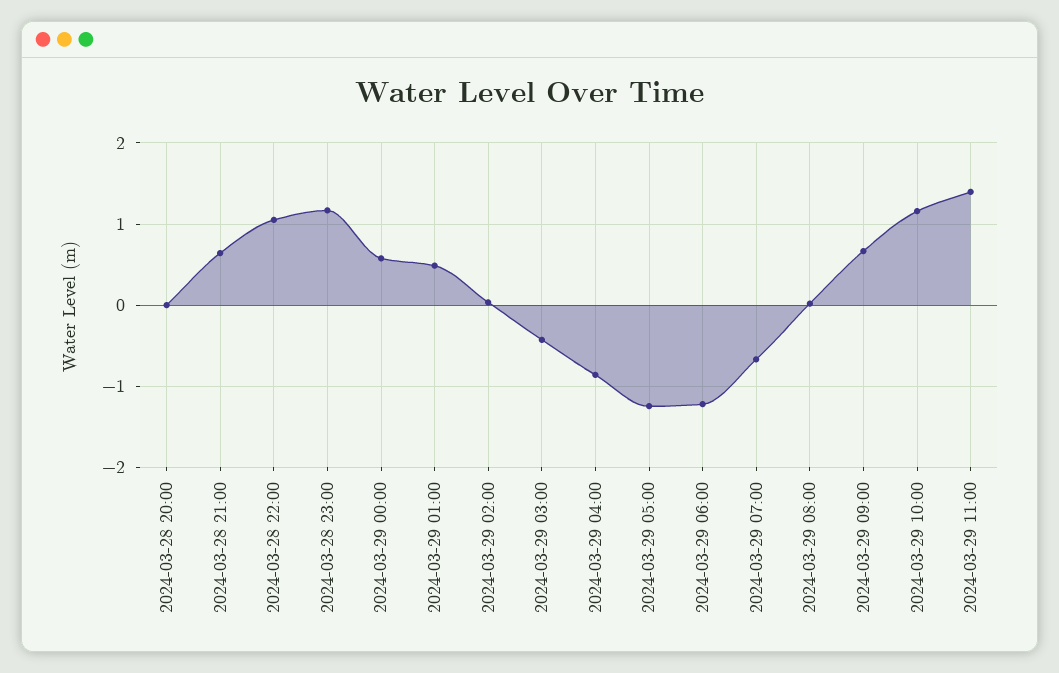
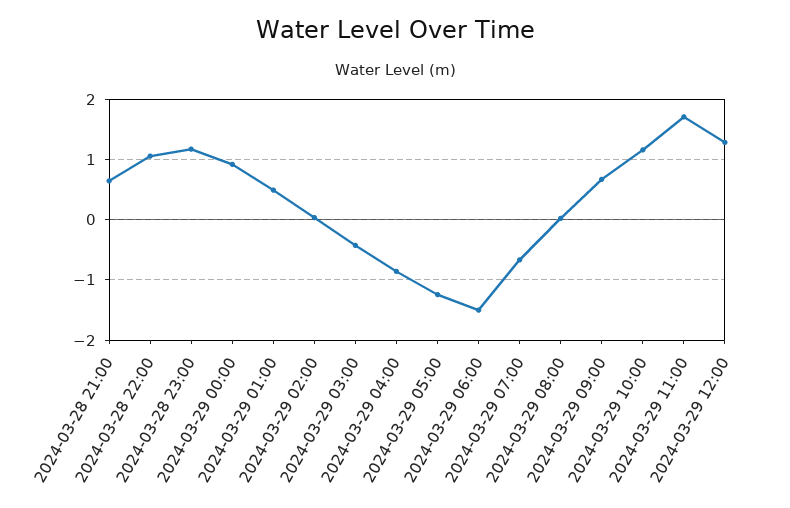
2024-03-28 20:00: 0 -> none
2024-03-29 00:00: 0.6 -> 0.9
2024-03-29 06:00: -1.2 -> -1.5
2024-03-29 11:00: 1.4 -> 1.7
2024-03-29 12:00: none -> 1.3

